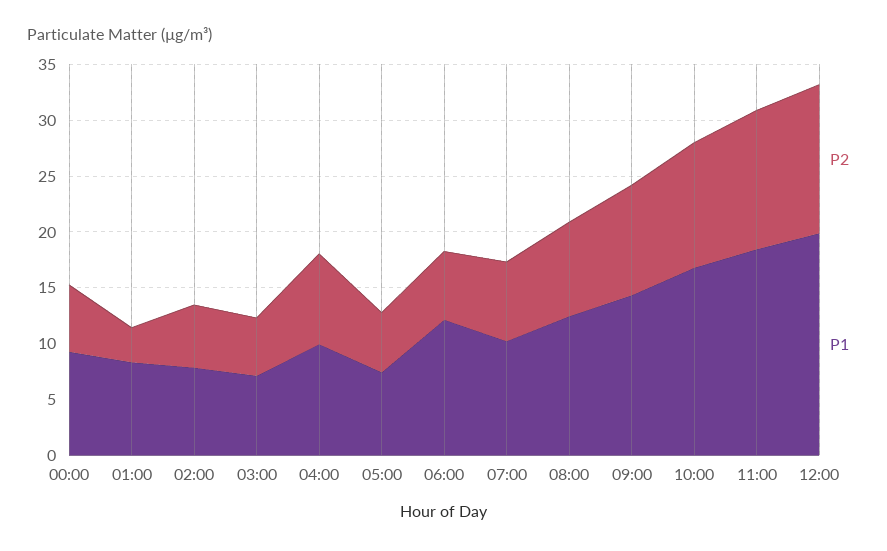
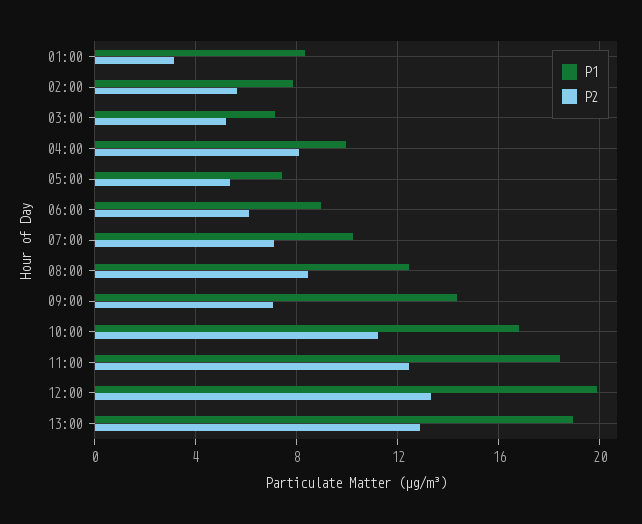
P2, 00:00: 6 -> none
P1, 00:00: 9 -> none
P1, 06:00: 12 -> 9
P2, 09:00: 10 -> 7
P1, 13:00: none -> 19
P2, 13:00: none -> 13

